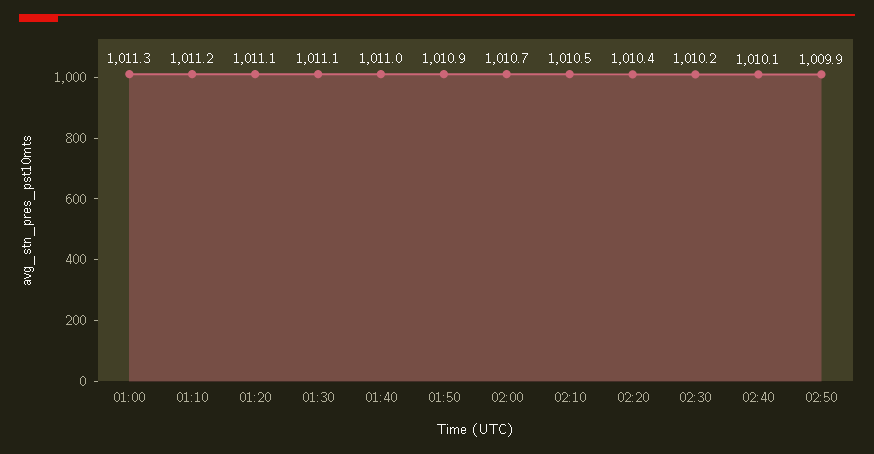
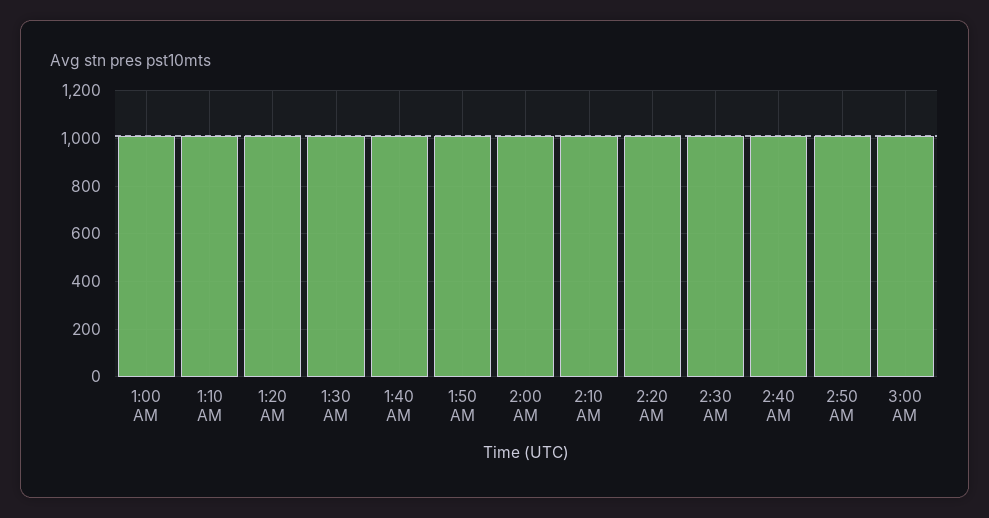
3:00 AM: none -> 1000

